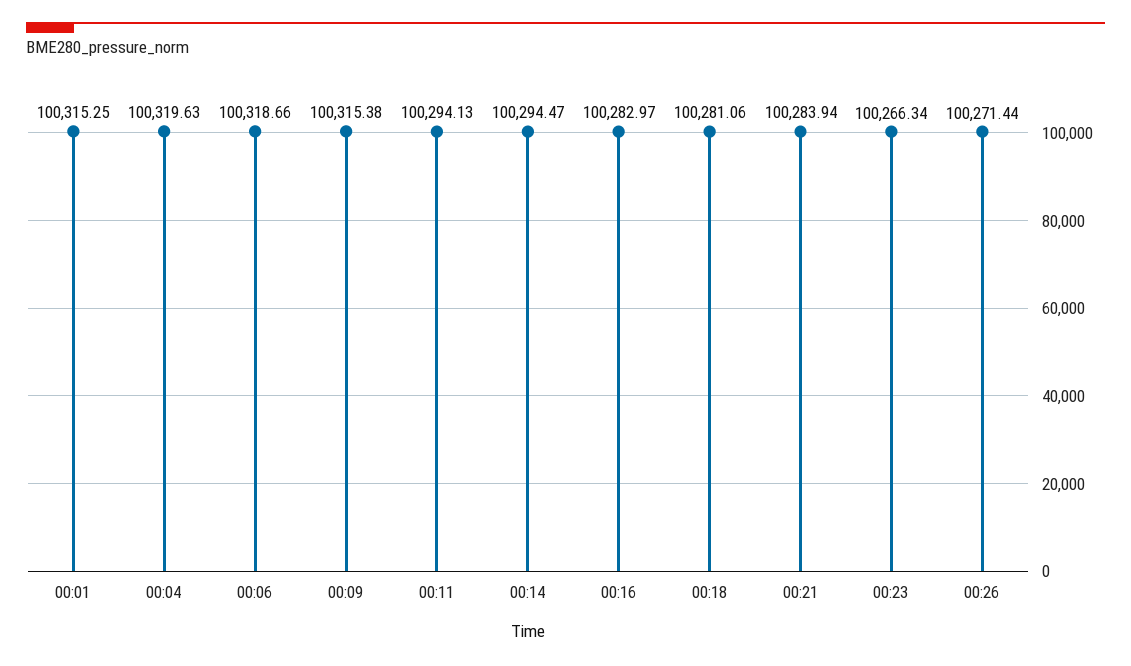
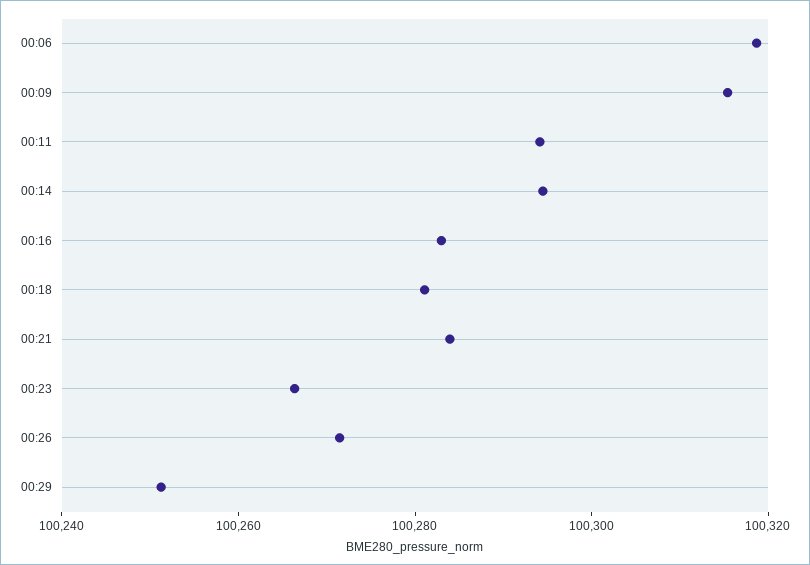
00:01: 100315.25 -> none
00:04: 100319.63 -> none
00:29: none -> 100250

